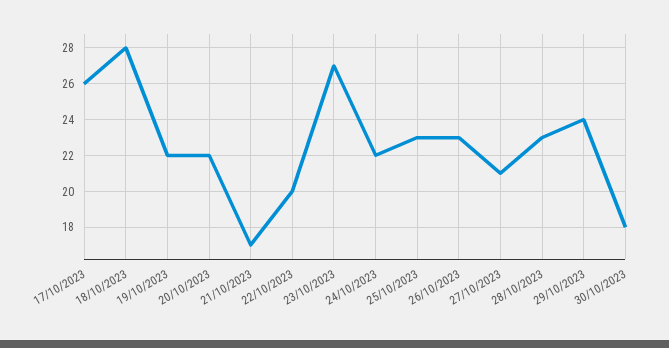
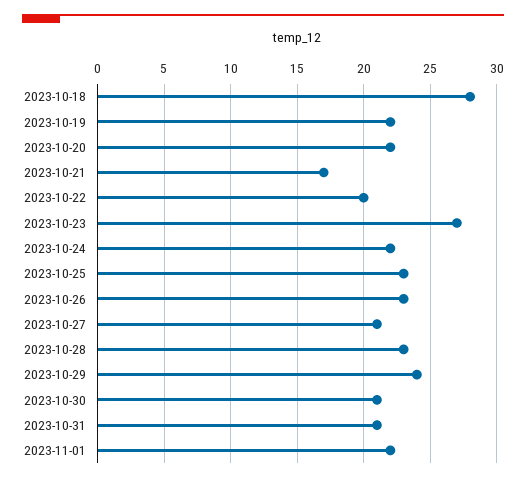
17/10/2023: 26 -> none
30/10/2023: 18 -> 21
2023-10-31: none -> 21
2023-11-01: none -> 22

